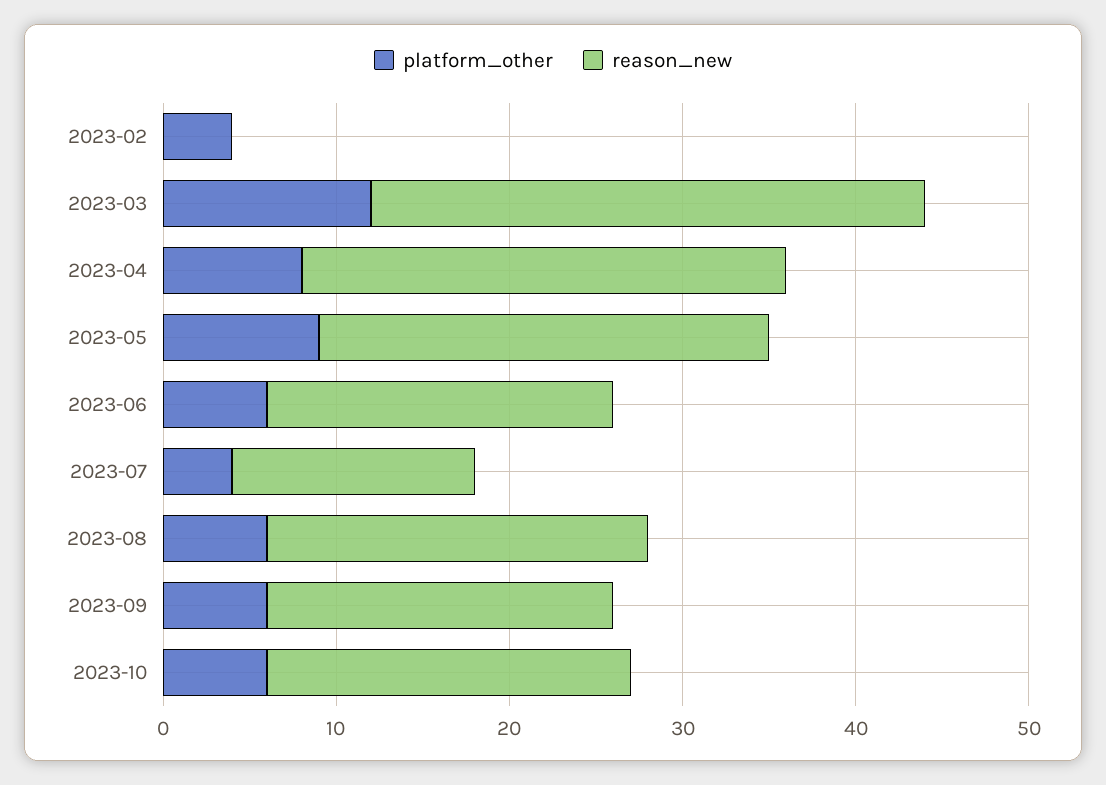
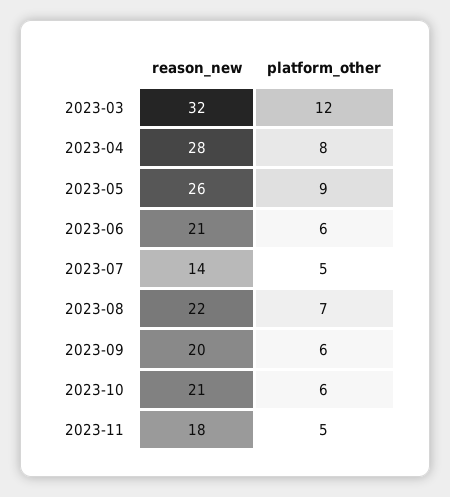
platform_other, 2023-02: 4 -> none
reason_new, 2023-02: 0 -> none
reason_new, 2023-06: 20 -> 21
platform_other, 2023-07: 4 -> 5
platform_other, 2023-08: 6 -> 7
reason_new, 2023-11: none -> 18
platform_other, 2023-11: none -> 5

